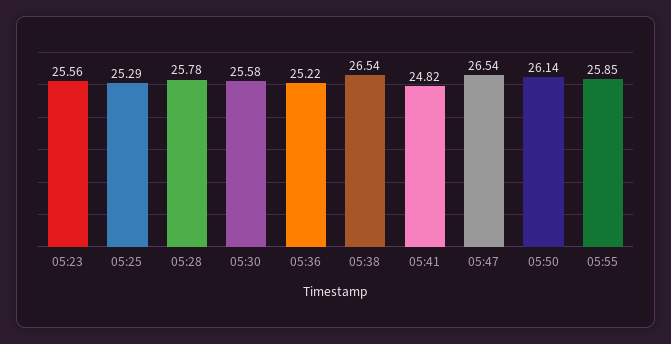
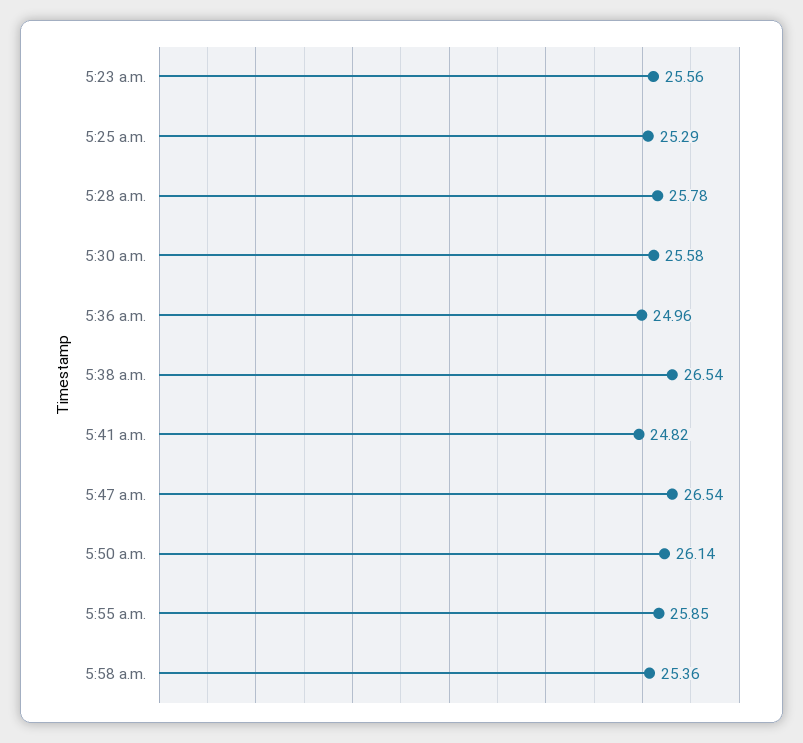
05:36: 25.22 -> 24.96
5:58 a.m.: none -> 25.36

